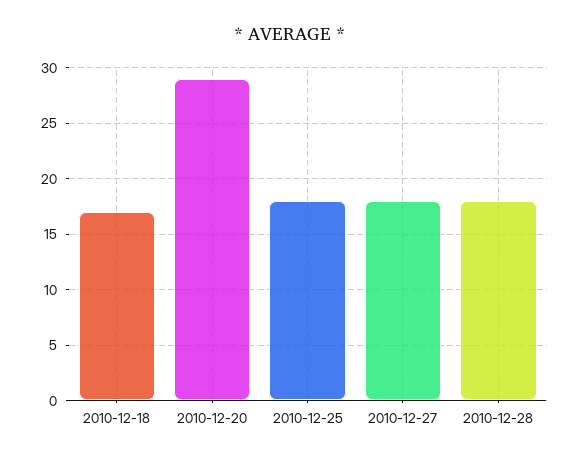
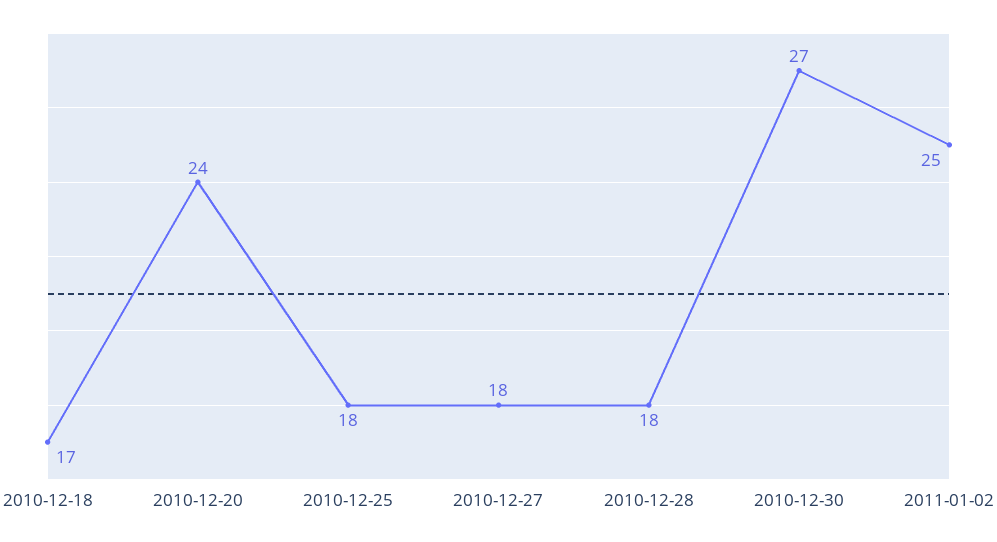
2010-12-20: 29 -> 24
2010-12-30: none -> 27
2011-01-02: none -> 25

